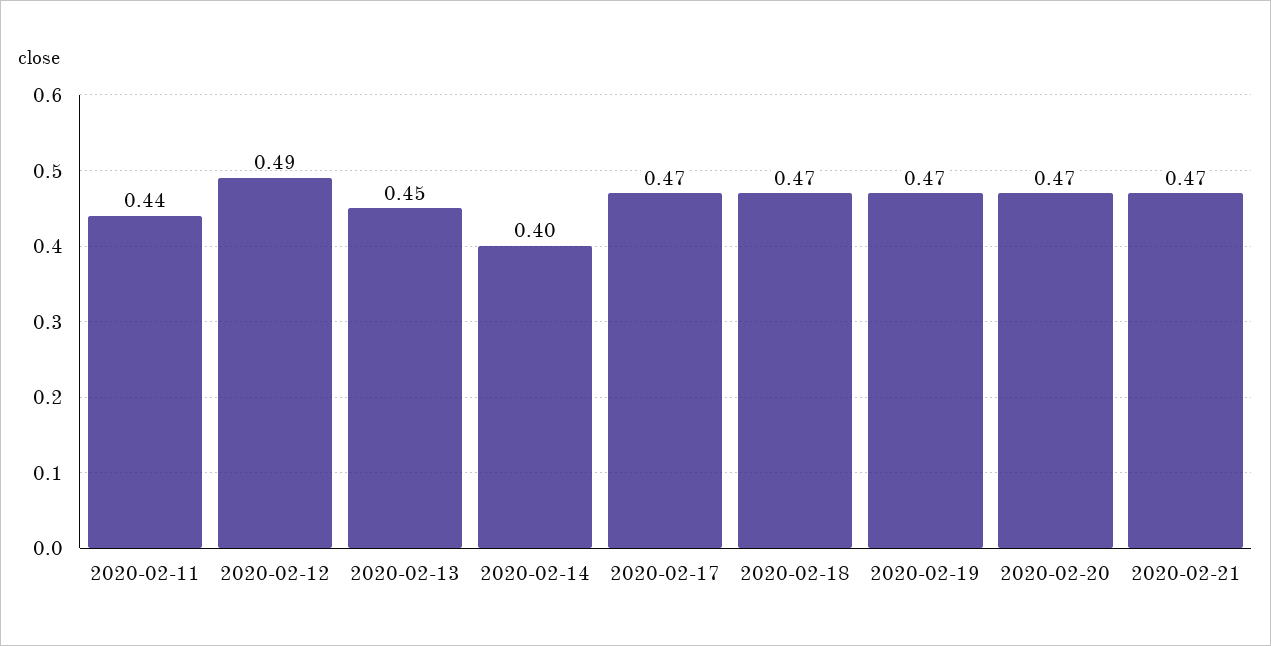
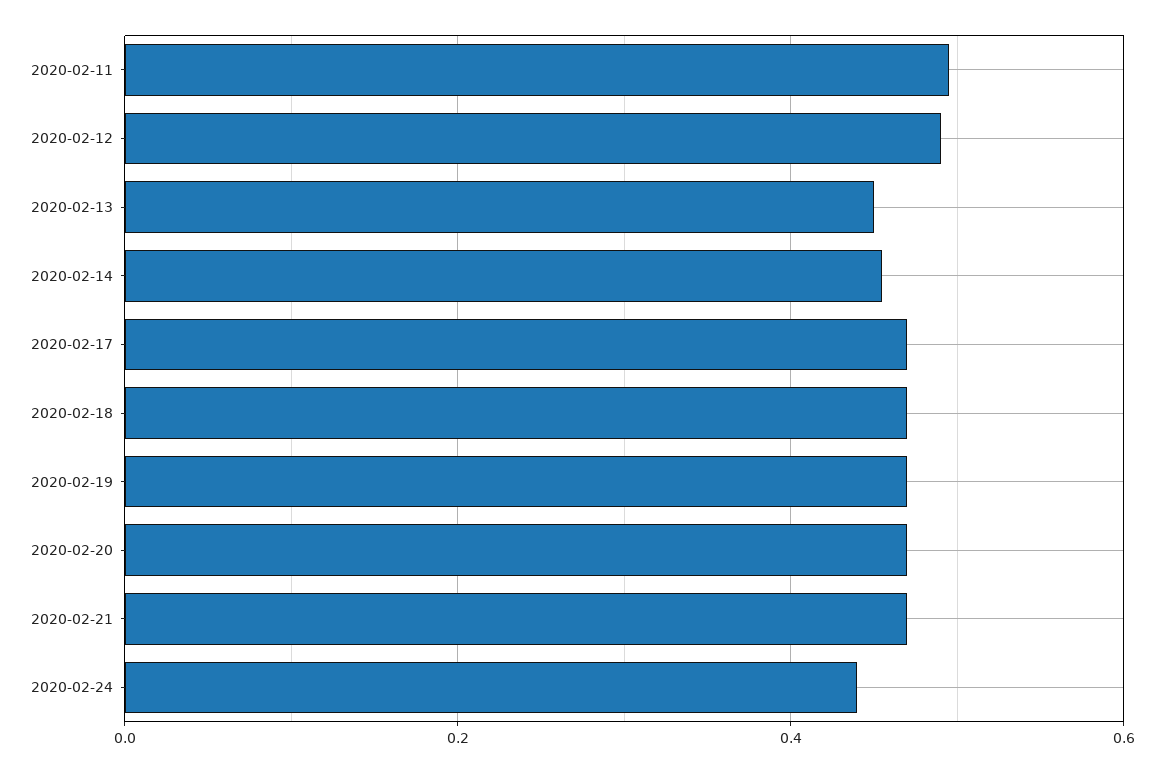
2020-02-11: 0.44 -> 0.5
2020-02-14: 0.4 -> 0.46
2020-02-24: none -> 0.44

